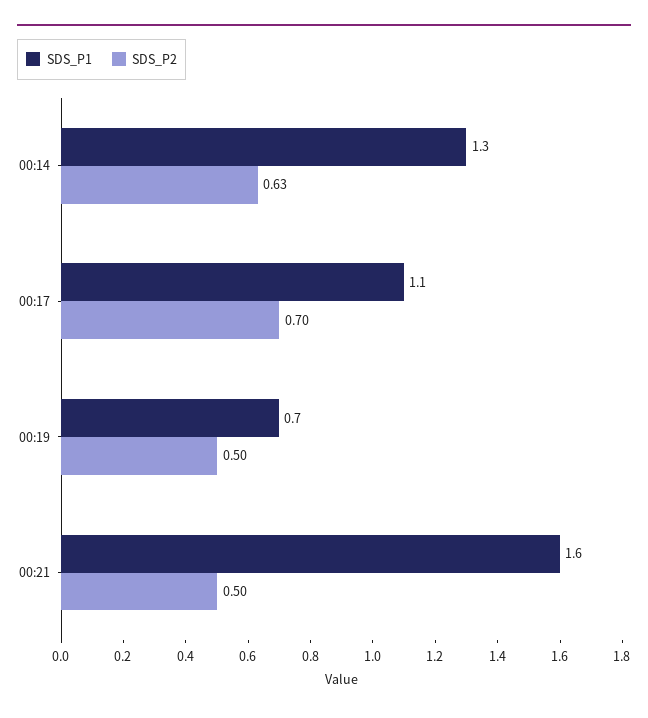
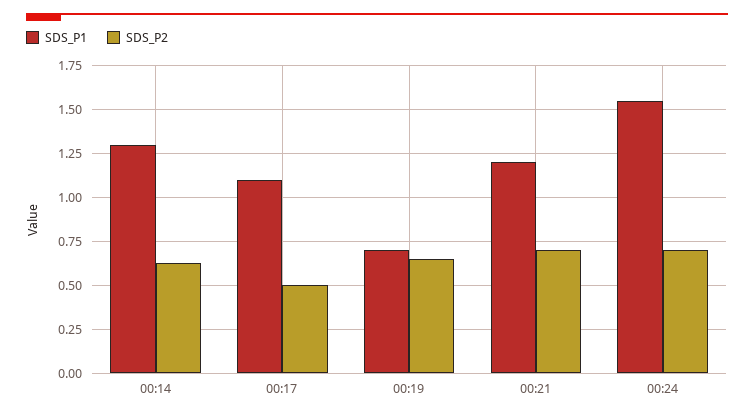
SDS_P2, 00:17: 0.7 -> 0.5
SDS_P2, 00:19: 0.5 -> 0.65
SDS_P1, 00:21: 1.6 -> 1.2
SDS_P2, 00:21: 0.5 -> 0.7
SDS_P1, 00:24: none -> 1.55
SDS_P2, 00:24: none -> 0.7

